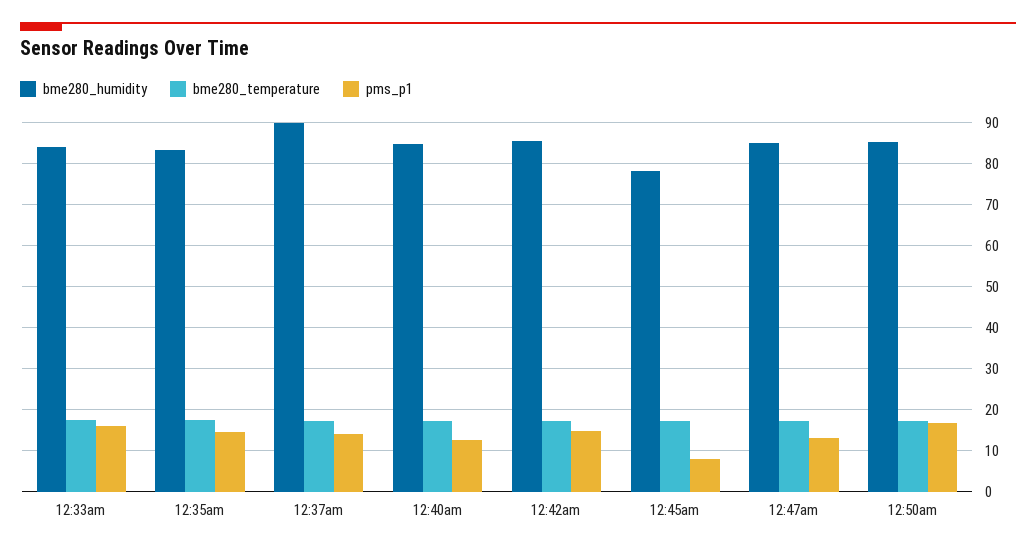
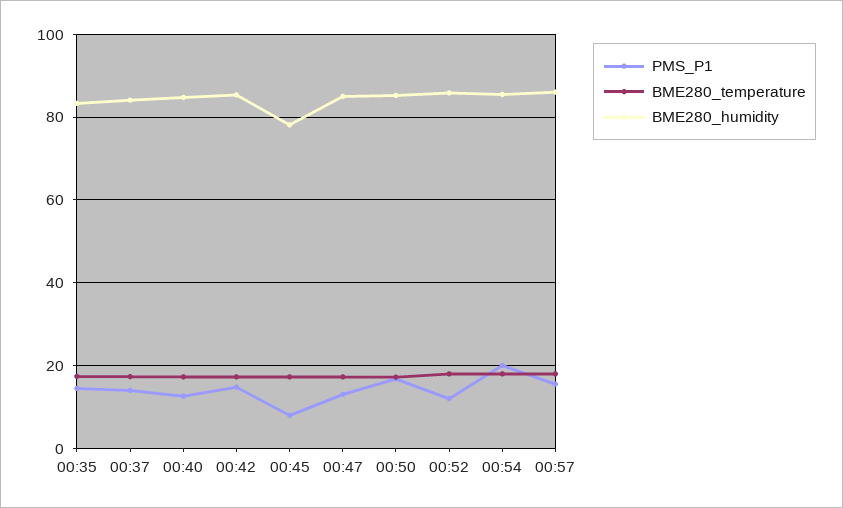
bme280_humidity, 12:33am: 84 -> none
bme280_temperature, 12:33am: 18 -> none
pms_p1, 12:33am: 16 -> none
bme280_humidity, 12:37am: 90 -> 84
pms_p1, 00:52: none -> 12
bme280_temperature, 00:52: none -> 18
bme280_humidity, 00:52: none -> 86
pms_p1, 00:54: none -> 20
bme280_temperature, 00:54: none -> 18
bme280_humidity, 00:54: none -> 86
pms_p1, 00:57: none -> 16
bme280_temperature, 00:57: none -> 18
bme280_humidity, 00:57: none -> 86

